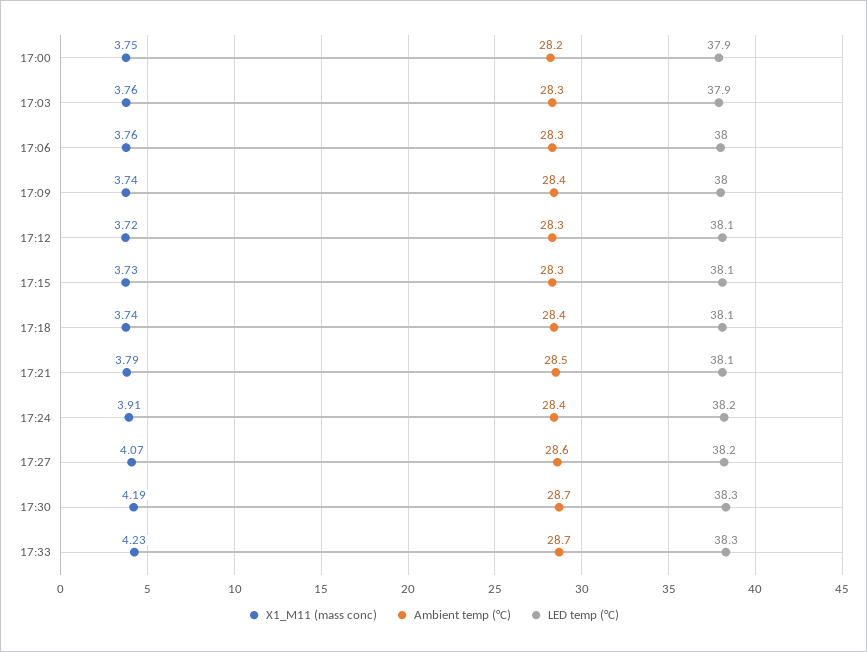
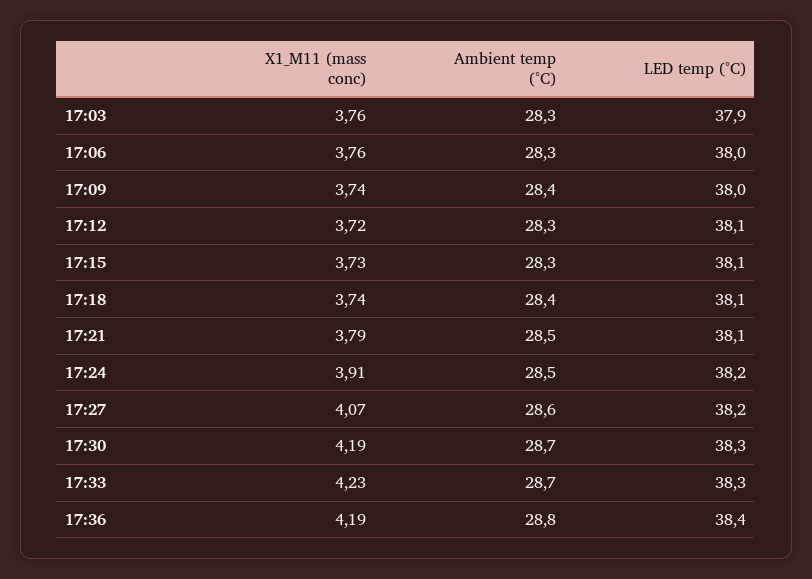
X1_M11 (mass conc), 17:00: 3.75 -> none
Ambient temp (°C), 17:00: 28.2 -> none
LED temp (°C), 17:00: 37.9 -> none
Ambient temp (°C), 17:24: 28.4 -> 28.5
X1_M11 (mass conc), 17:36: none -> 4.19
Ambient temp (°C), 17:36: none -> 28.8
LED temp (°C), 17:36: none -> 38.4

